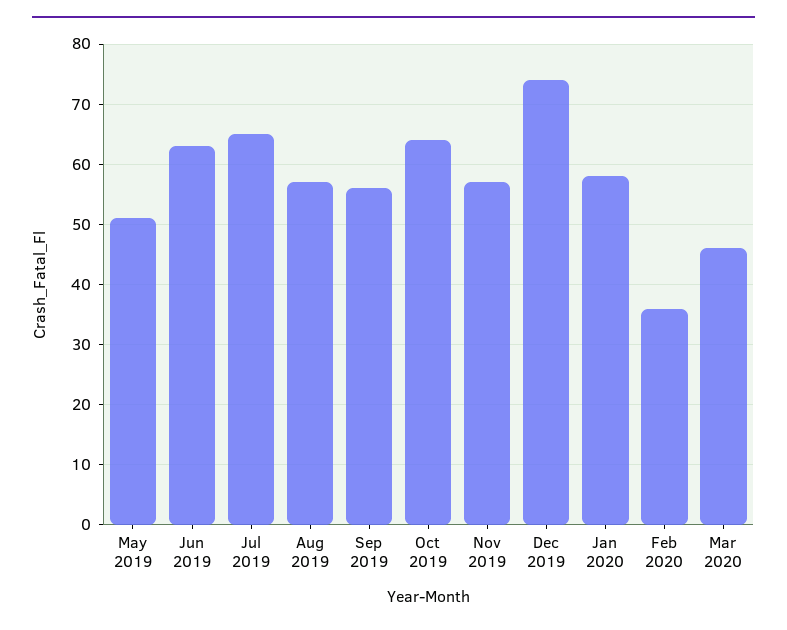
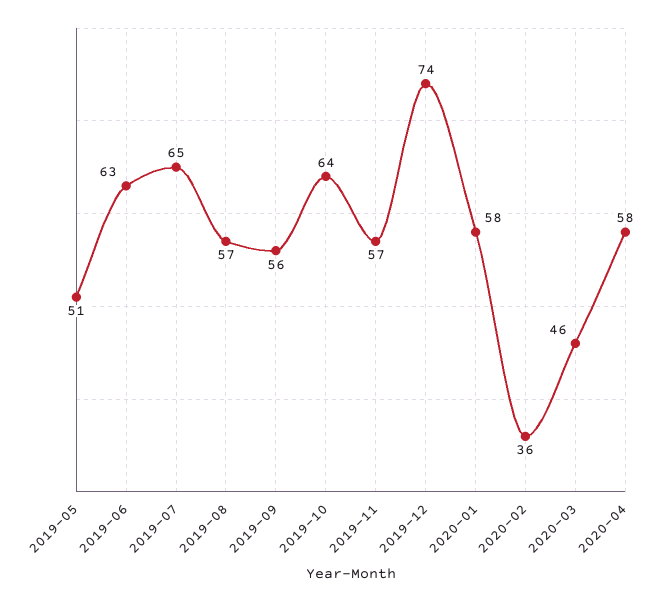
2020-04: none -> 58

